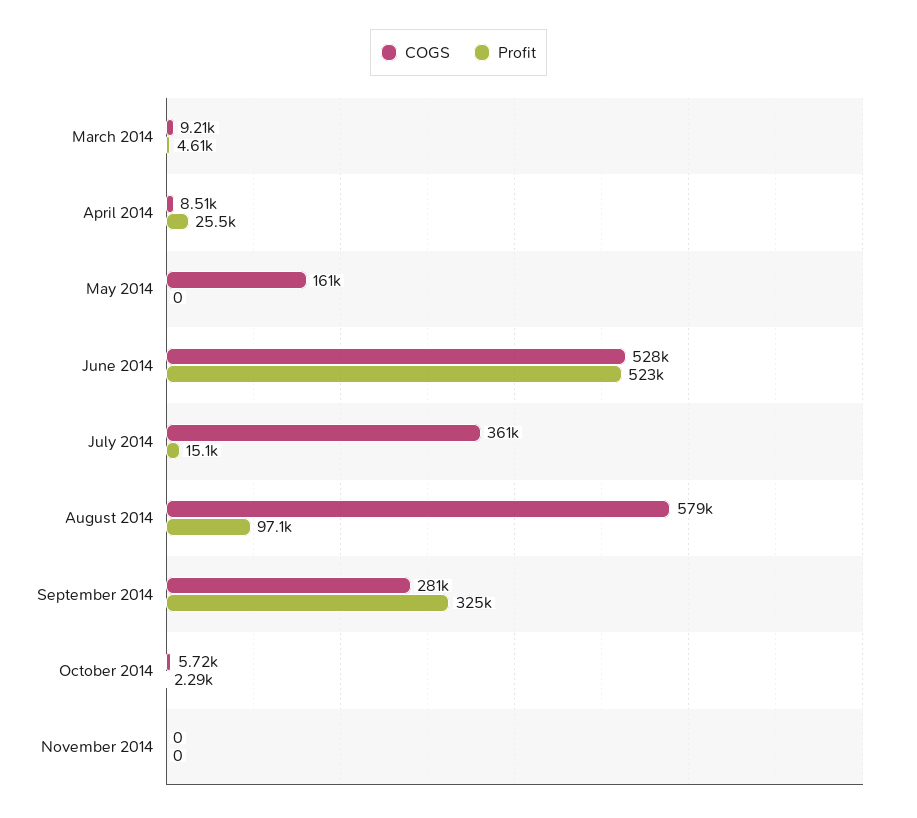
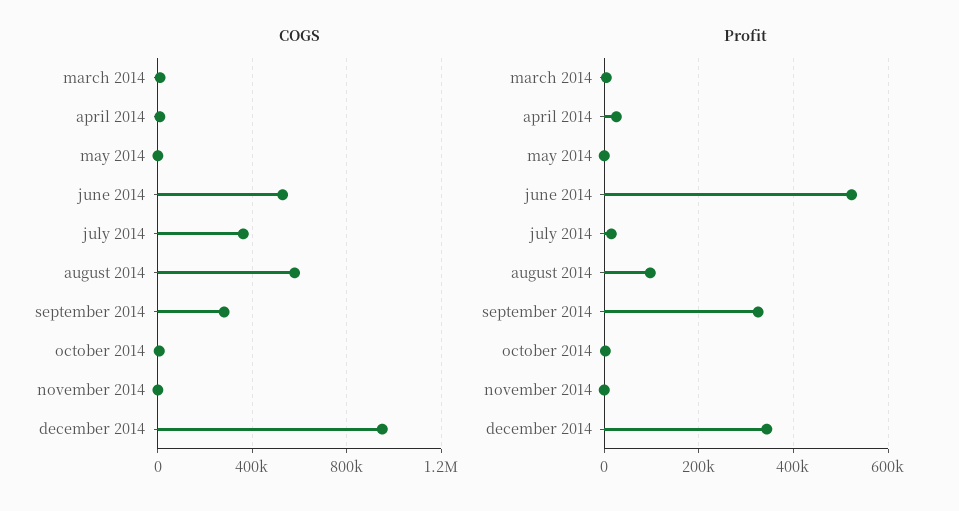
COGS, May 2014: 161000 -> 0
COGS, december 2014: none -> 950000
Profit, december 2014: none -> 340000

